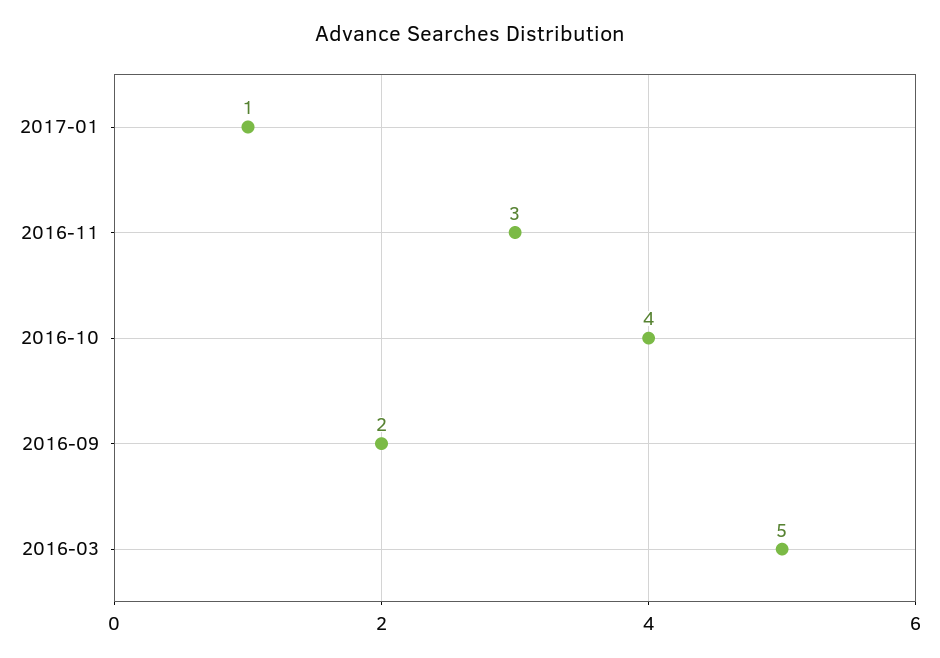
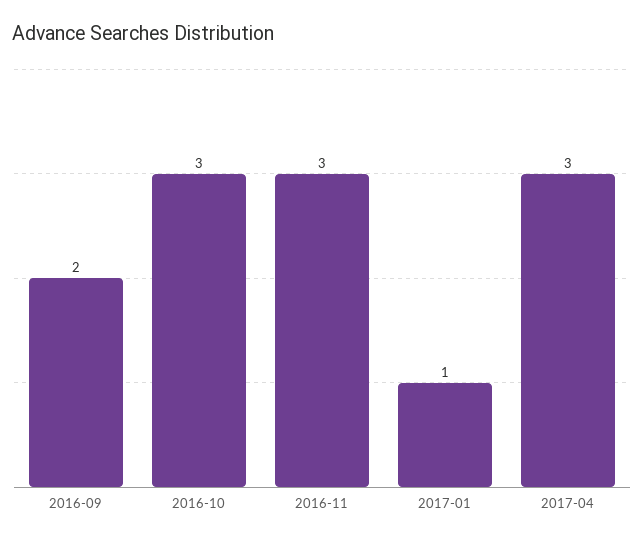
2016-10: 4 -> 3
2016-03: 5 -> none
2017-04: none -> 3

